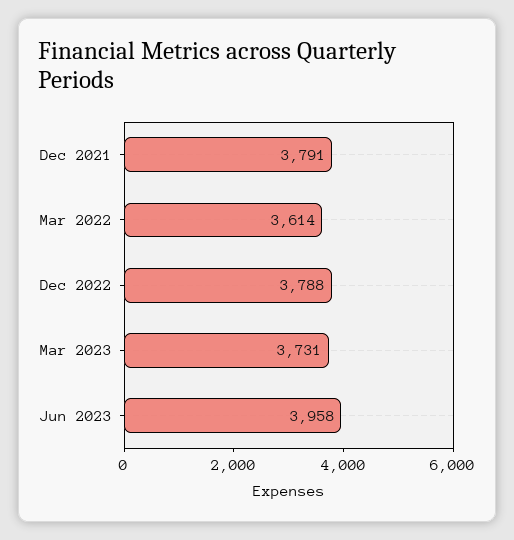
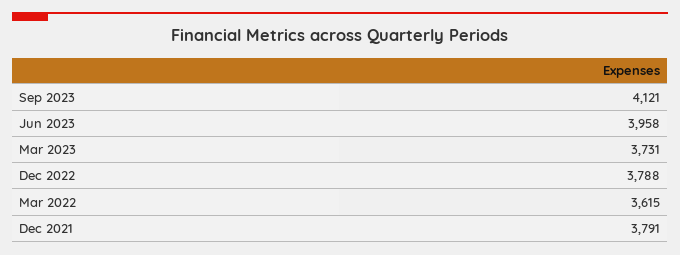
Mar 2022: 3614 -> 3615
Sep 2023: none -> 4121

